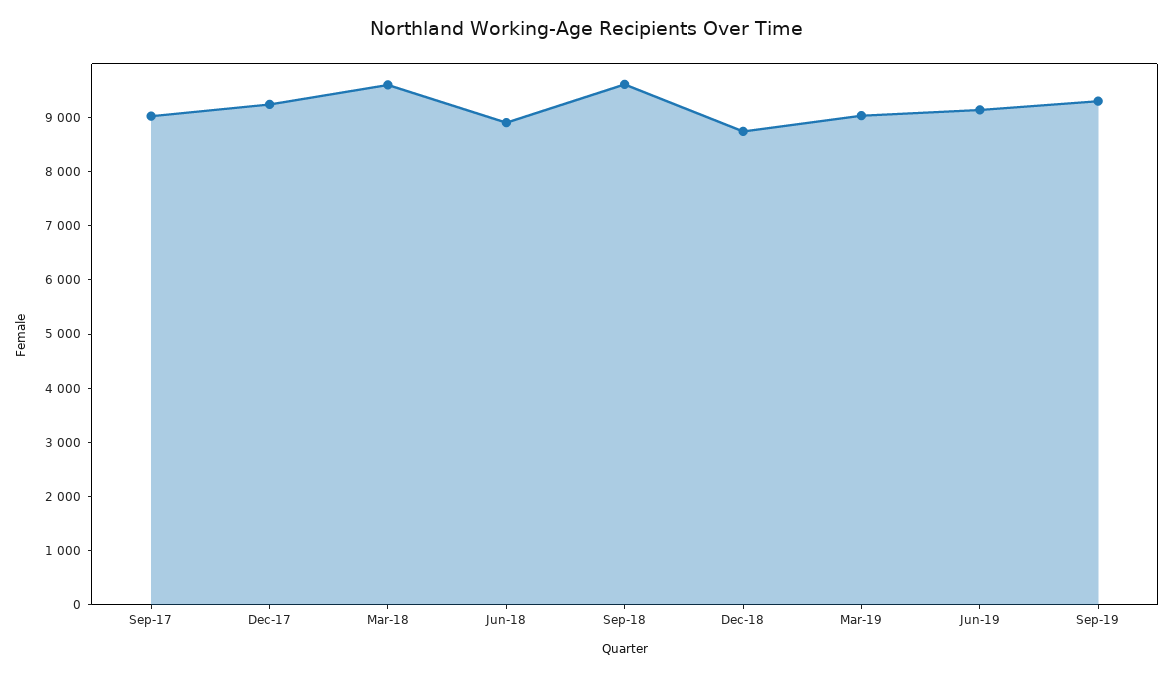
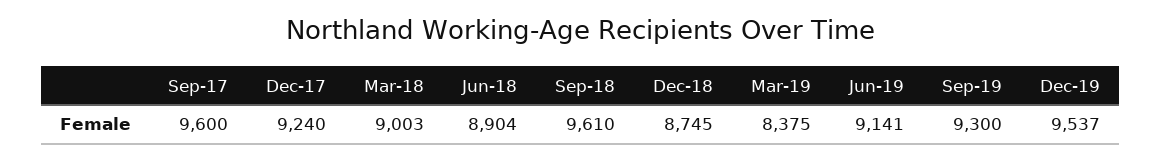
Sep-17: 9000 -> 9600
Mar-18: 9600 -> 9003
Mar-19: 9000 -> 8375
Dec-19: none -> 9537

